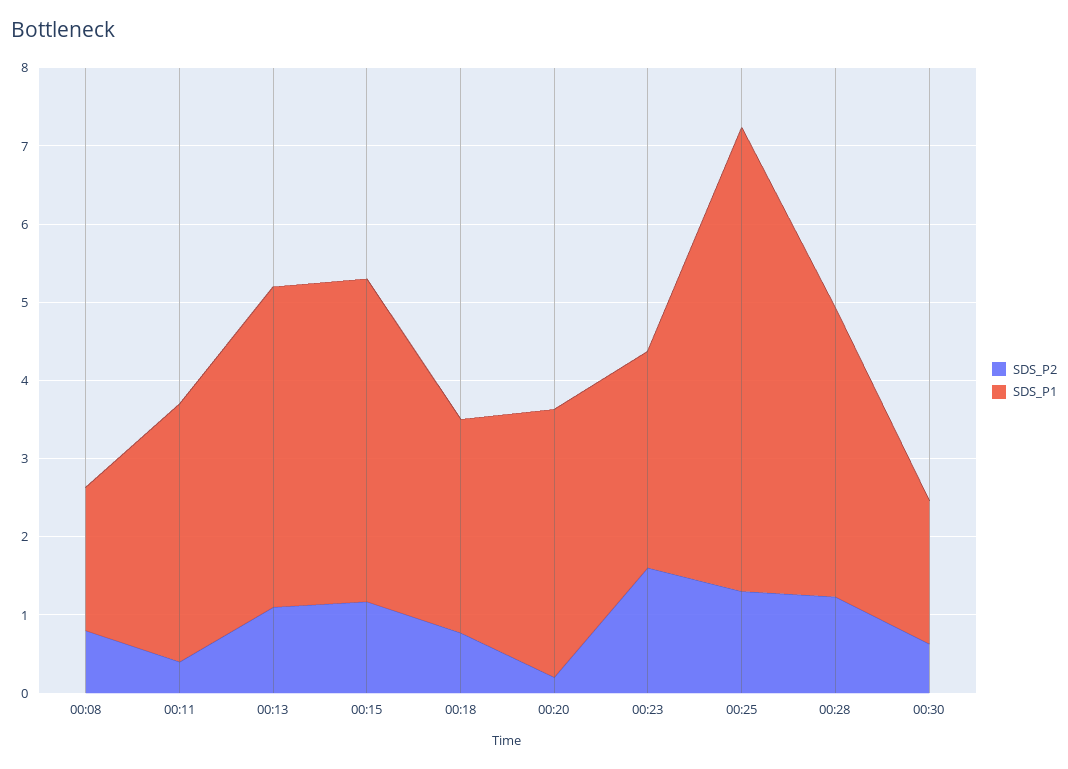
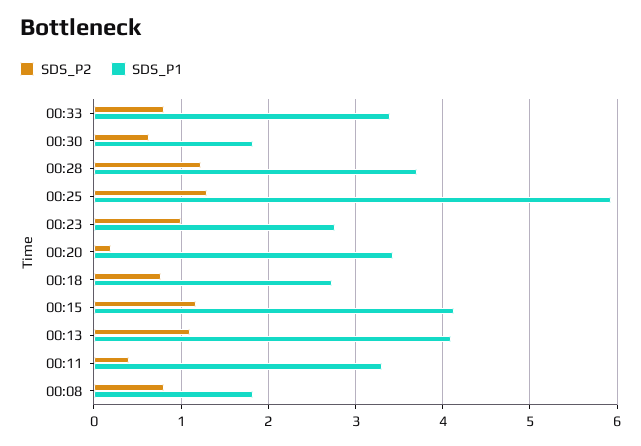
SDS_P2, 00:23: 1.6 -> 1
SDS_P2, 00:33: none -> 0.8
SDS_P1, 00:33: none -> 3.4

